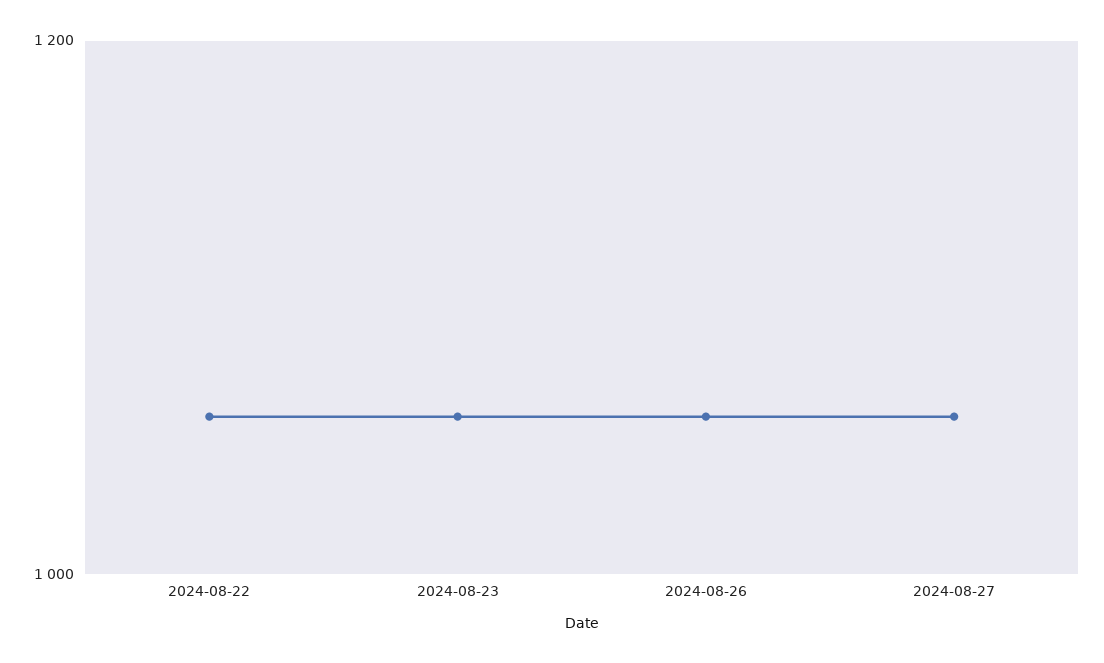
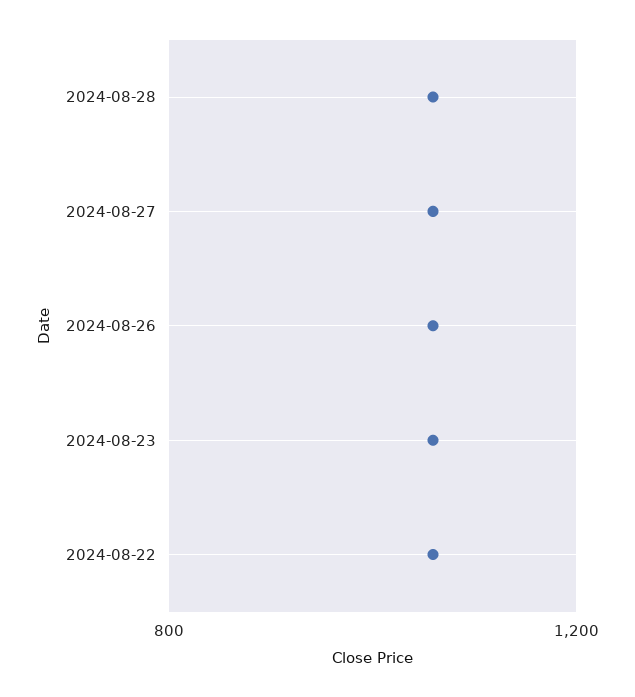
2024-08-28: none -> 1050

